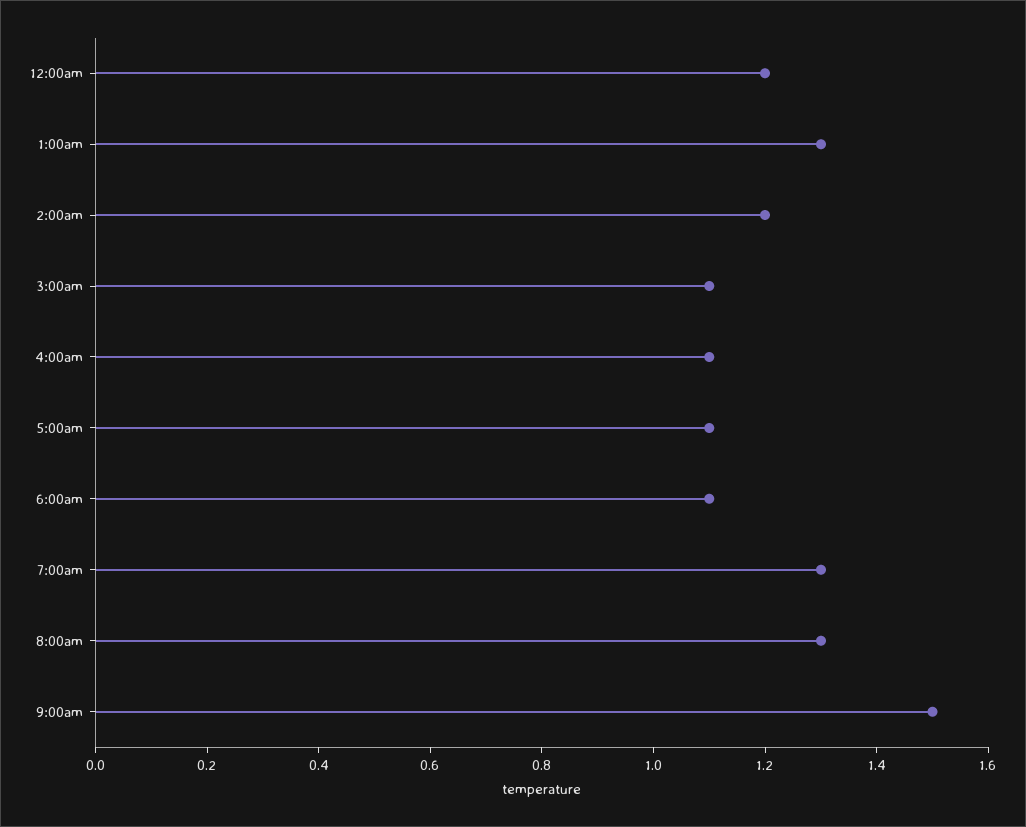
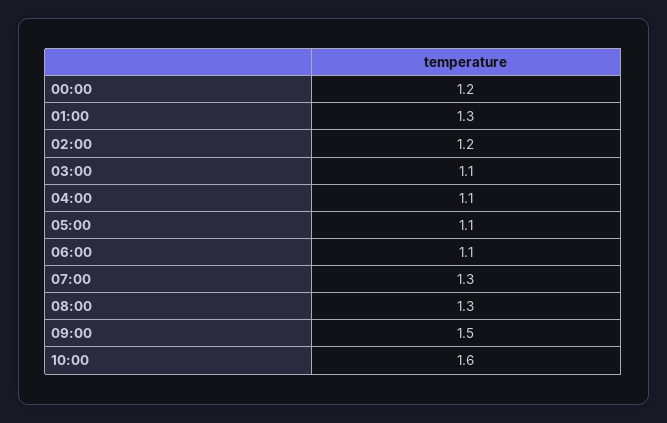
10:00: none -> 1.6

